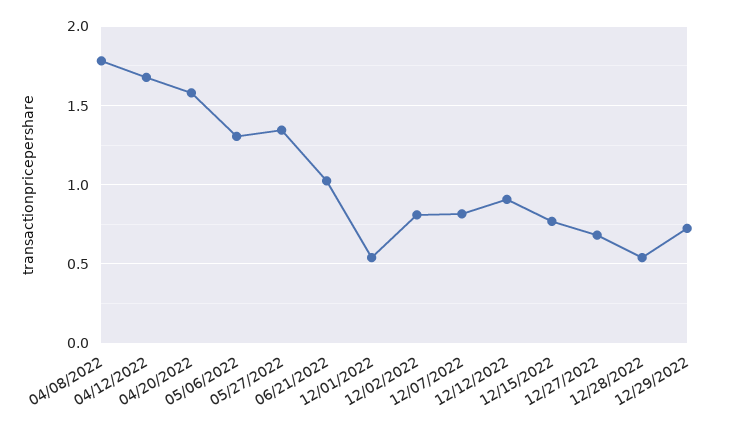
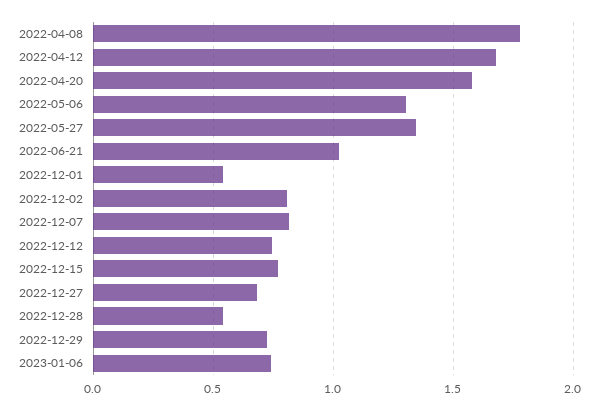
12/12/2022: 0.9 -> 0.75
2023-01-06: none -> 0.75

